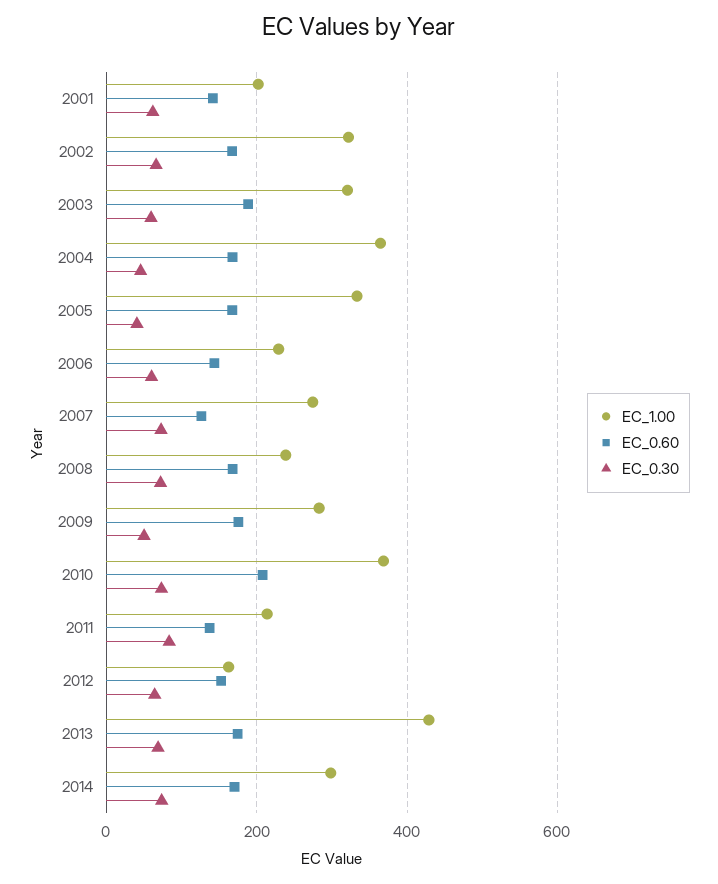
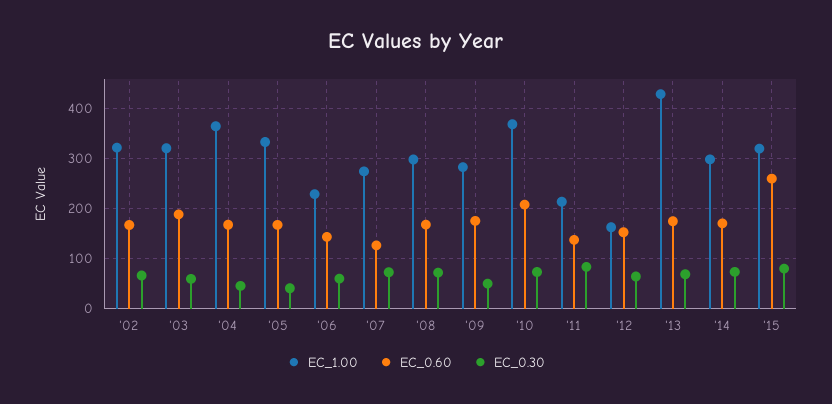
EC_1.00, 2001: 200 -> none
EC_0.60, 2001: 140 -> none
EC_0.30, 2001: 60 -> none
EC_1.00, 2008: 240 -> 300
EC_1.00, '15: none -> 320
EC_0.60, '15: none -> 260
EC_0.30, '15: none -> 80

